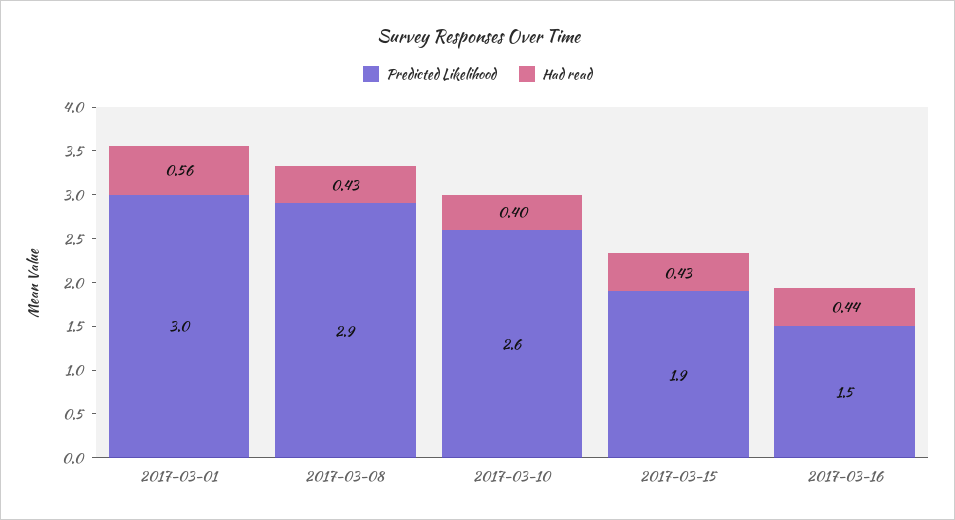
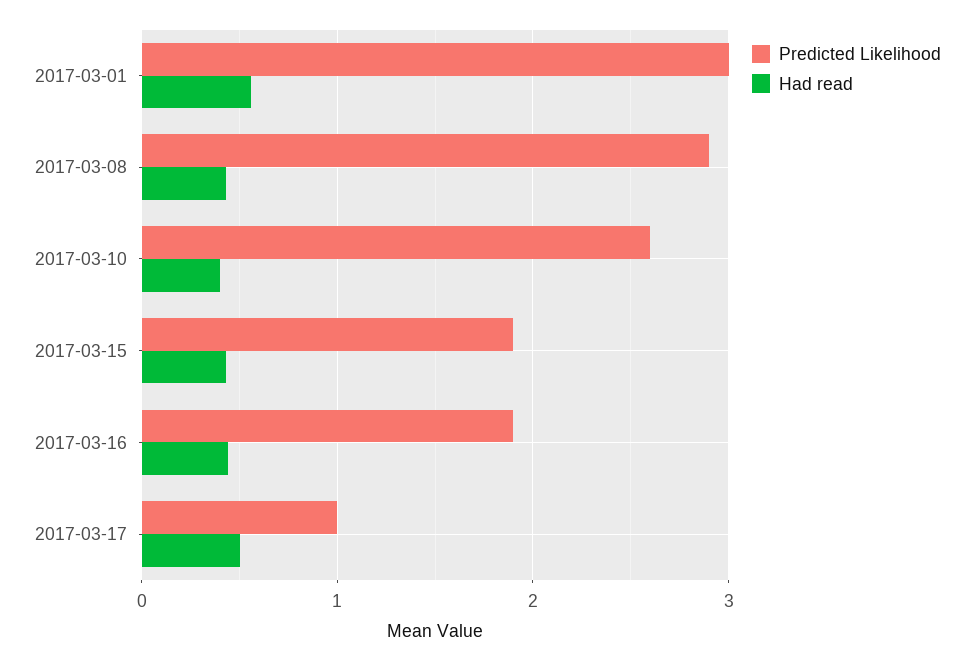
Predicted Likelihood, 2017-03-16: 1.5 -> 1.9
Predicted Likelihood, 2017-03-17: none -> 1
Had read, 2017-03-17: none -> 0.5

